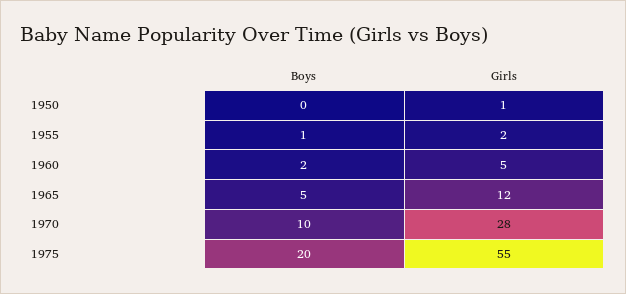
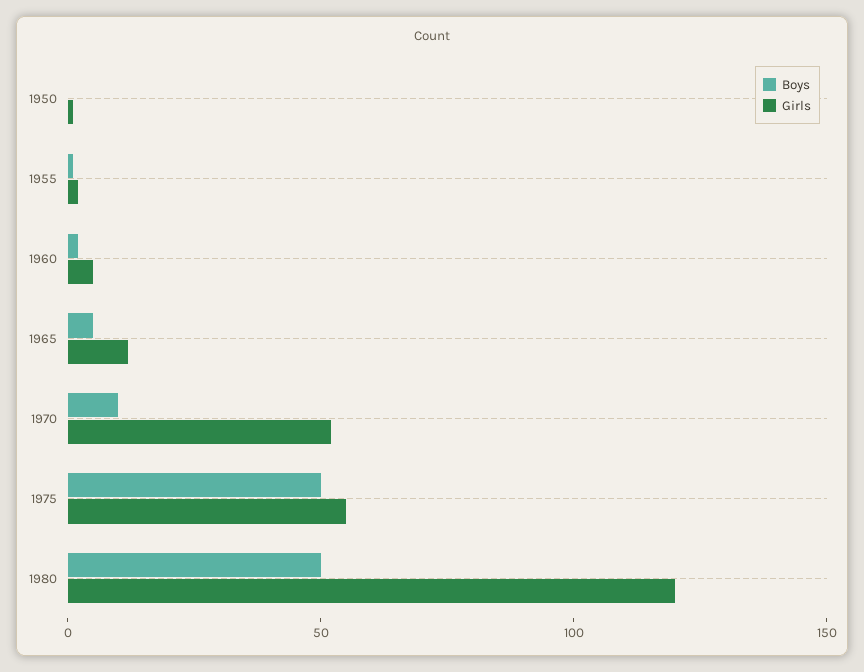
Girls, 1970: 28 -> 50
Boys, 1975: 20 -> 50
Boys, 1980: none -> 50
Girls, 1980: none -> 120

